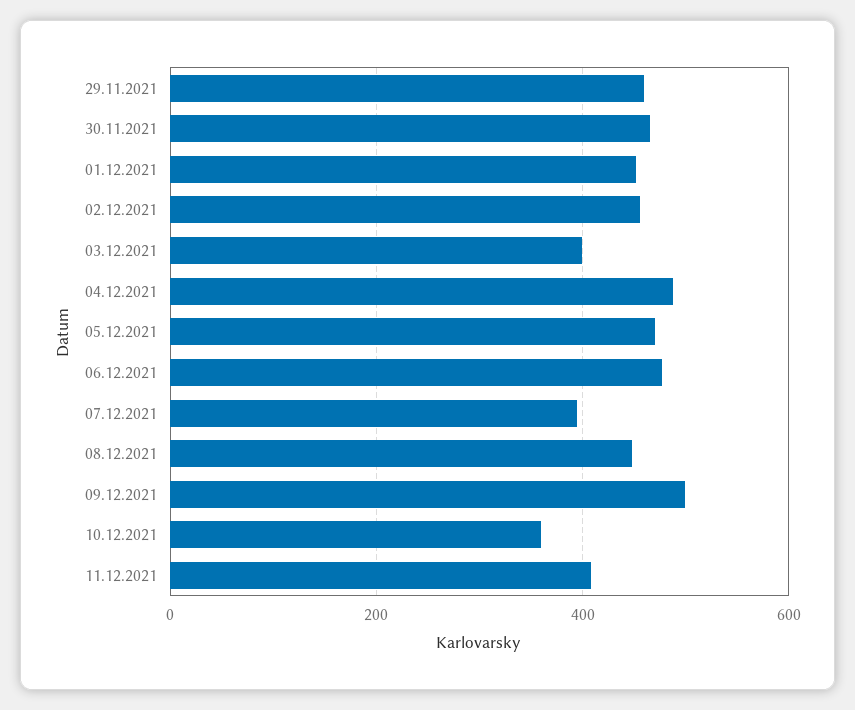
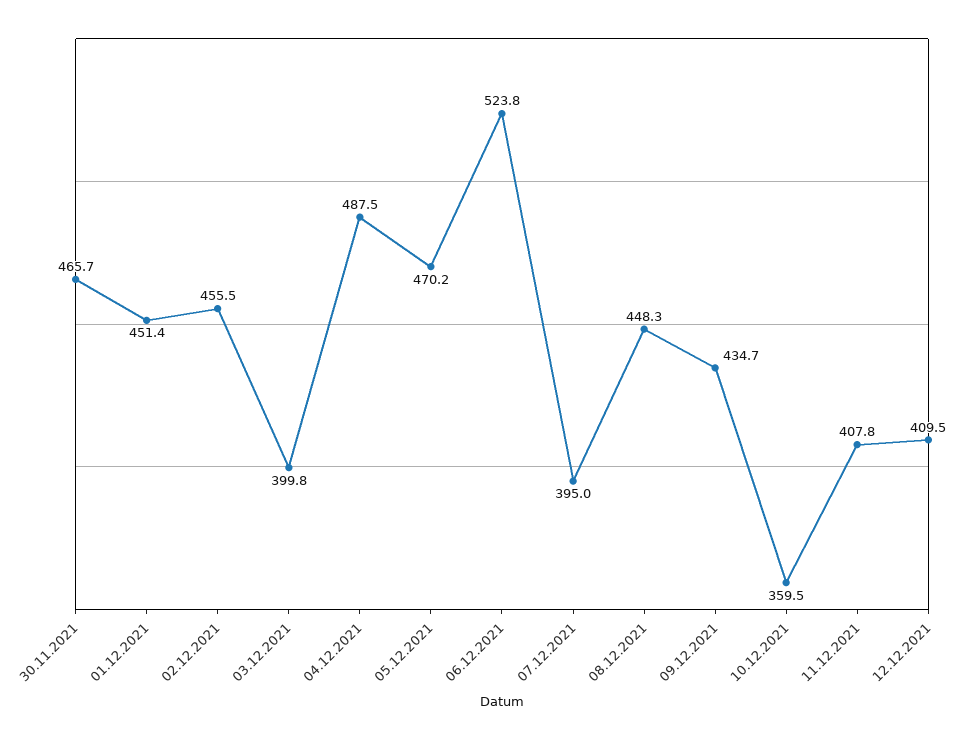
29.11.2021: 460 -> none
06.12.2021: 480 -> 523.8
09.12.2021: 500 -> 434.7
12.12.2021: none -> 409.5

